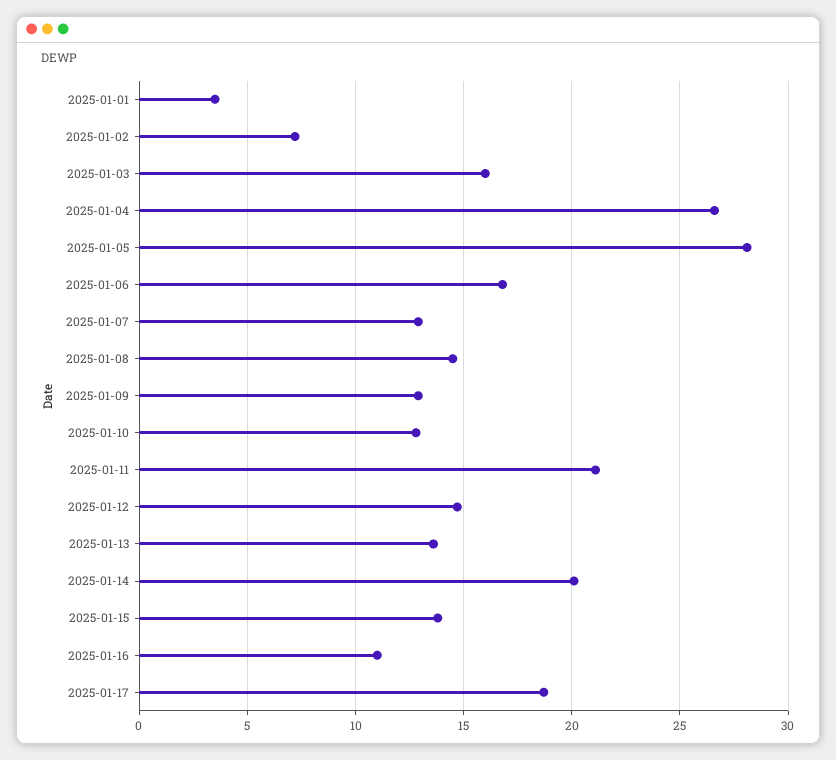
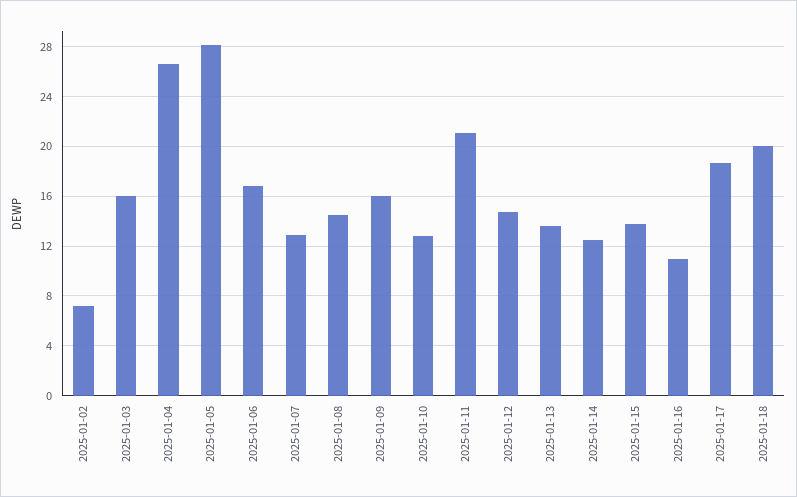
2025-01-01: 3.5 -> none
2025-01-09: 13 -> 16
2025-01-14: 20 -> 12.5
2025-01-18: none -> 20

